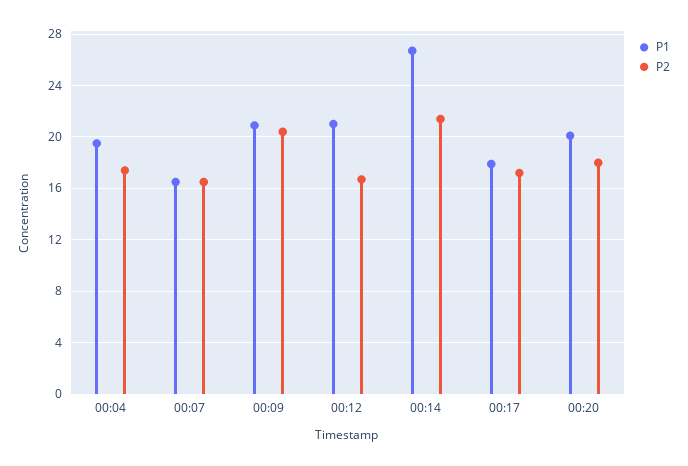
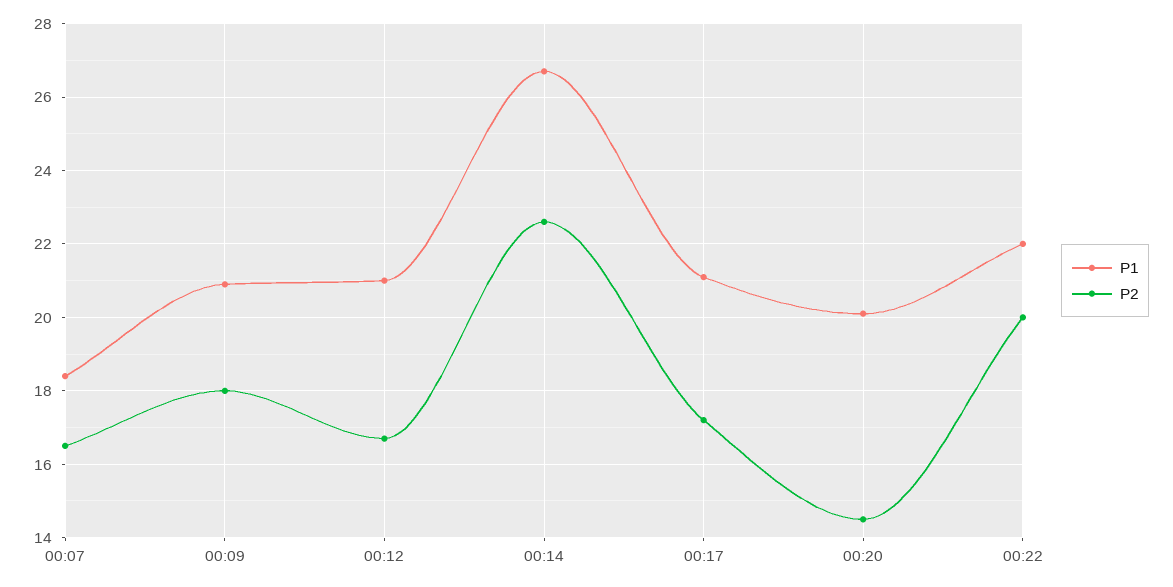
P1, 00:04: 19.5 -> none
P2, 00:04: 17.5 -> none
P1, 00:07: 16.5 -> 18.5
P2, 00:09: 20.5 -> 18
P2, 00:14: 21.5 -> 22.5
P1, 00:17: 18 -> 21
P2, 00:20: 18 -> 14.5
P1, 00:22: none -> 22
P2, 00:22: none -> 20

